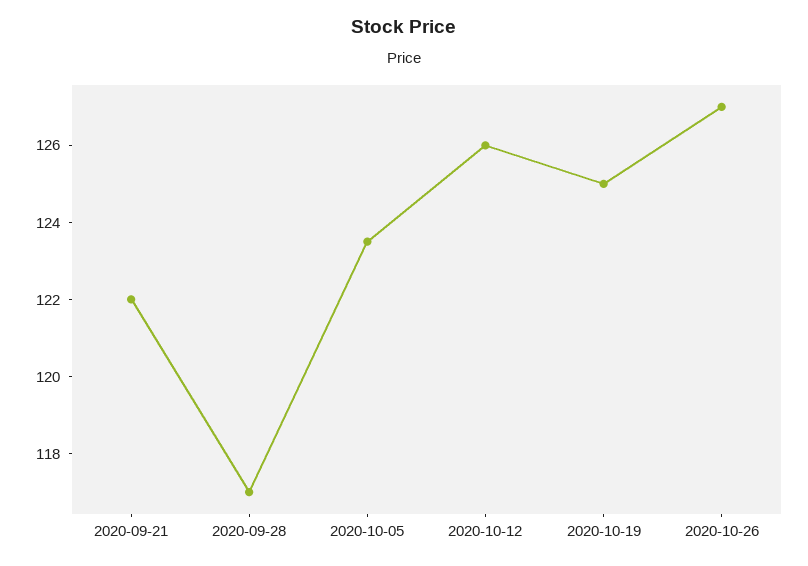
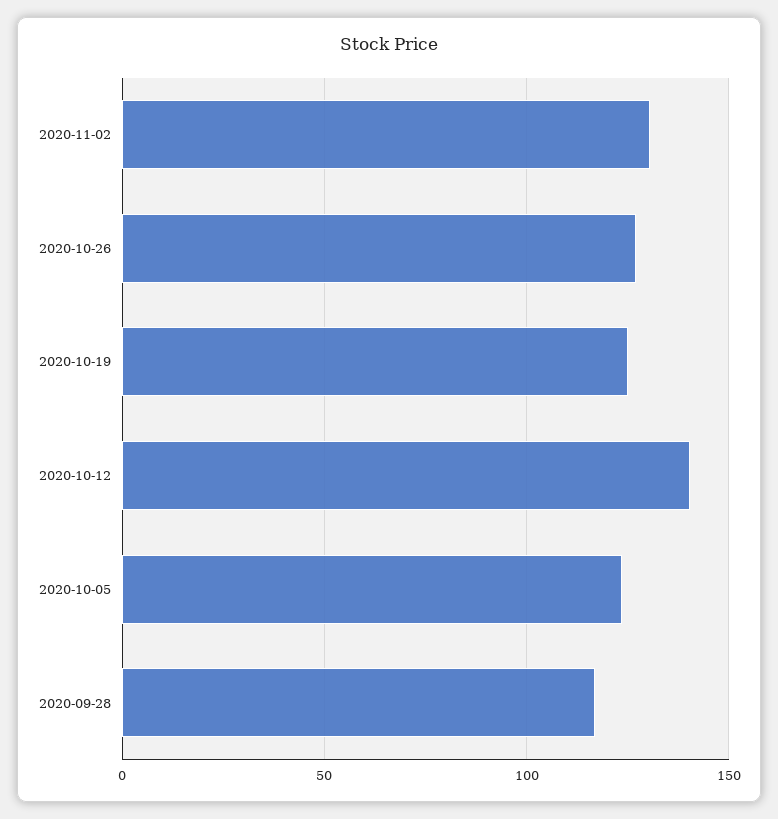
2020-09-21: 122 -> none
2020-10-12: 126 -> 140
2020-11-02: none -> 130

